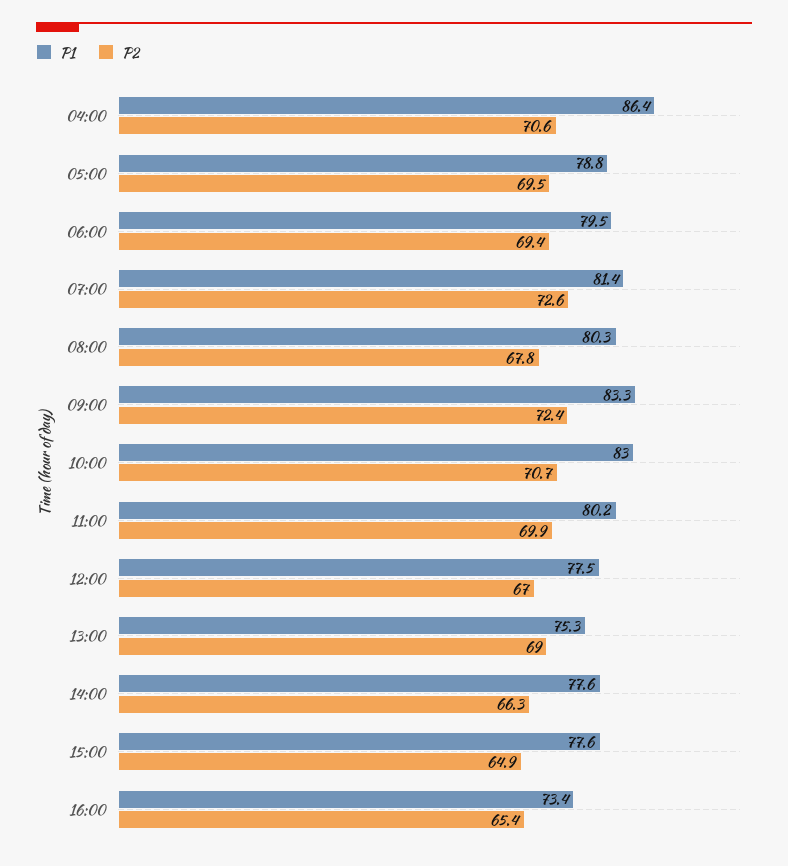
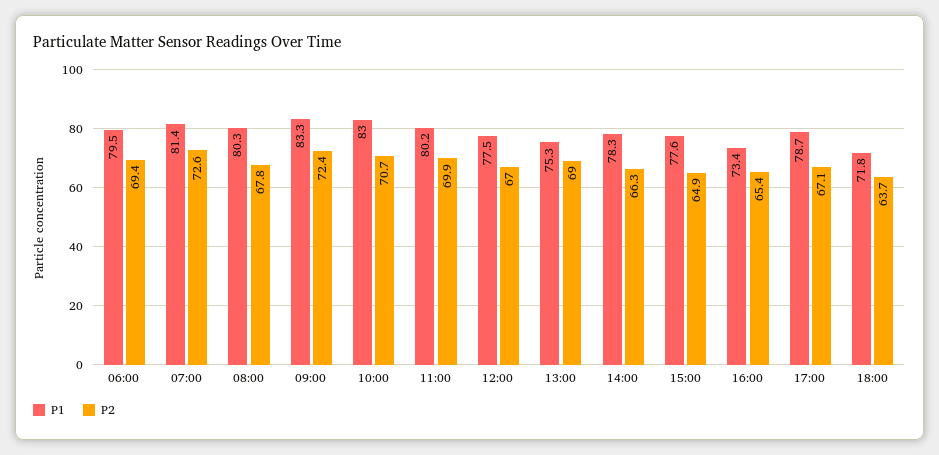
P1, 04:00: 86.4 -> none
P2, 04:00: 70.6 -> none
P1, 05:00: 78.8 -> none
P2, 05:00: 69.5 -> none
P1, 14:00: 77.6 -> 78.3
P1, 17:00: none -> 78.7
P2, 17:00: none -> 67.1
P1, 18:00: none -> 71.8
P2, 18:00: none -> 63.7

